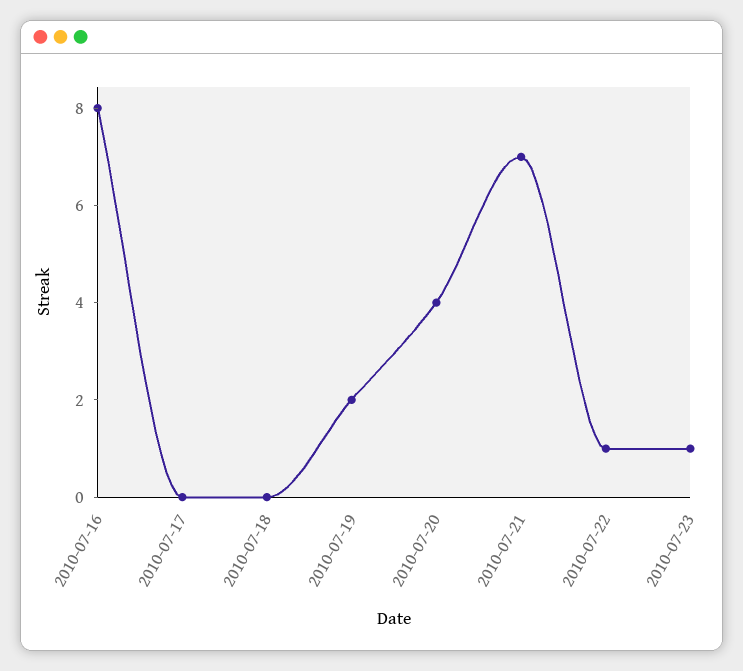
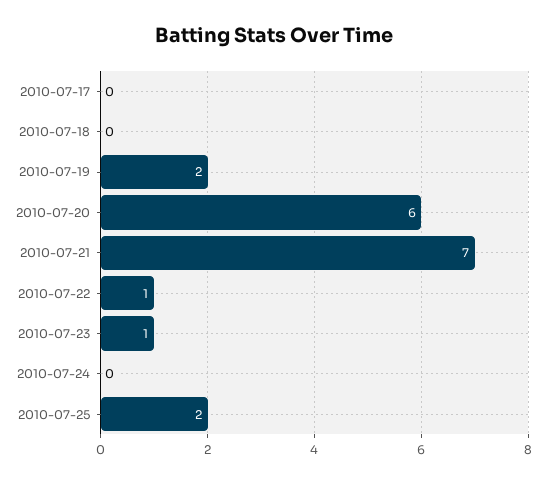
2010-07-16: 8 -> none
2010-07-20: 4 -> 6
2010-07-24: none -> 0
2010-07-25: none -> 2

